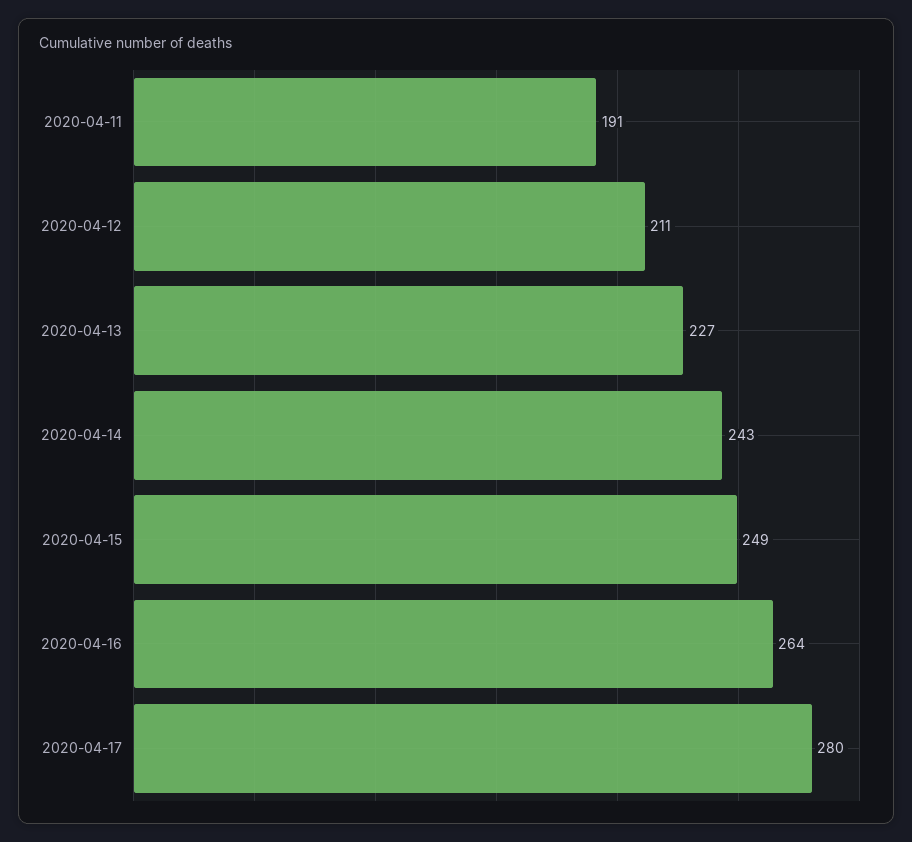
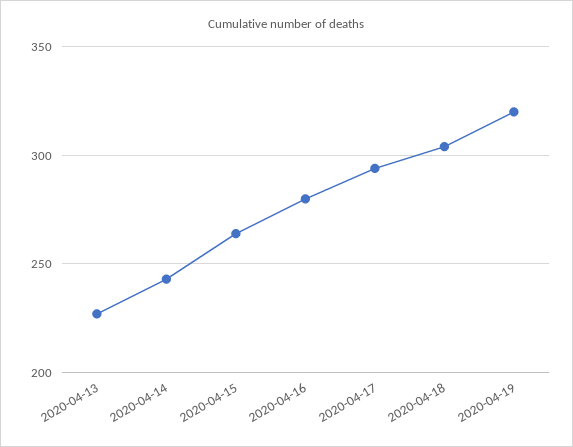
2020-04-11: 191 -> none
2020-04-12: 211 -> none
2020-04-15: 249 -> 265
2020-04-16: 264 -> 280
2020-04-17: 280 -> 295
2020-04-18: none -> 305
2020-04-19: none -> 320

